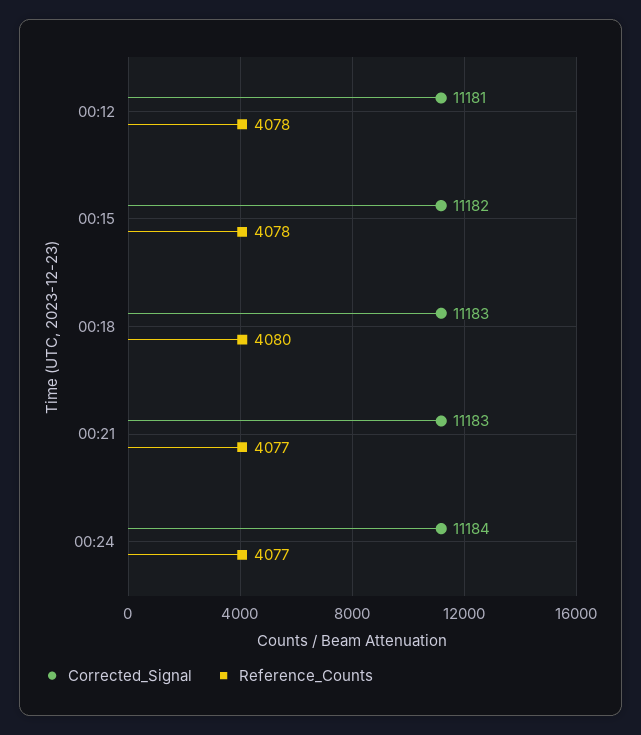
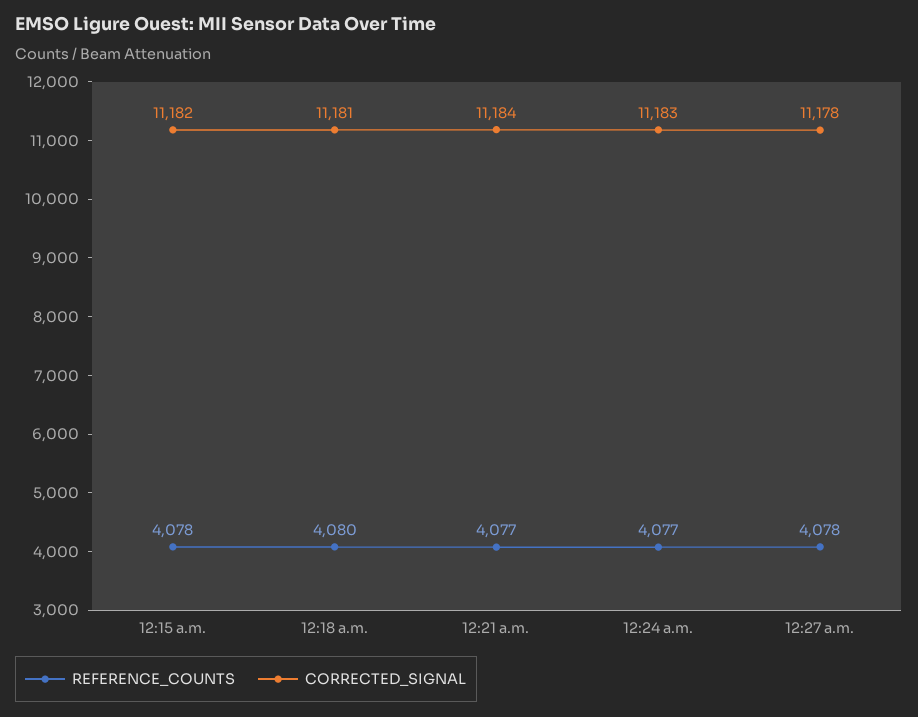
Corrected_Signal, 00:12: 11181 -> none
Reference_Counts, 00:12: 4078 -> none
Corrected_Signal, 00:18: 11183 -> 11181
Corrected_Signal, 00:21: 11183 -> 11184
Corrected_Signal, 00:24: 11184 -> 11183
Reference_Counts, 12:27 a.m.: none -> 4078
Corrected_Signal, 12:27 a.m.: none -> 11178

